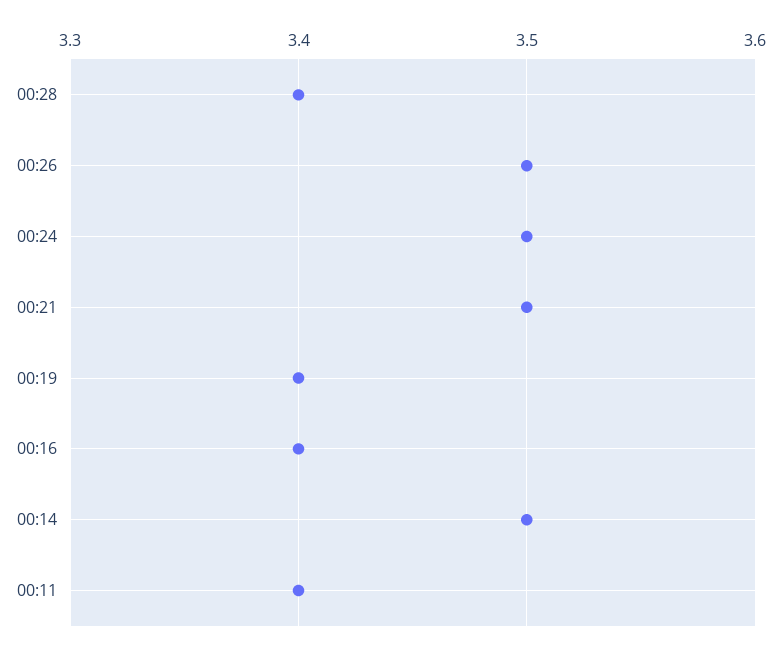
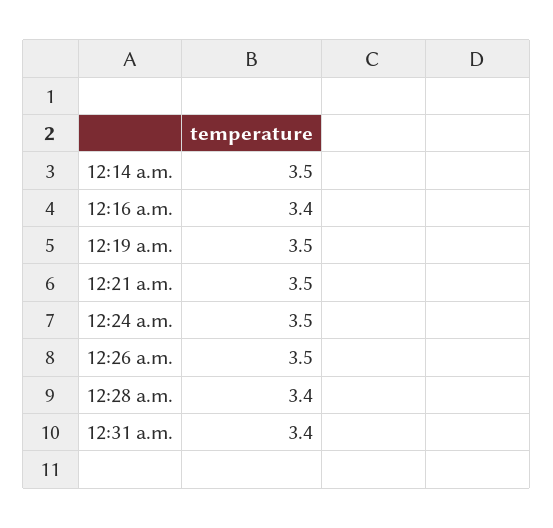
00:19: 3.4 -> 3.5
00:11: 3.4 -> none
12:31 a.m.: none -> 3.4

